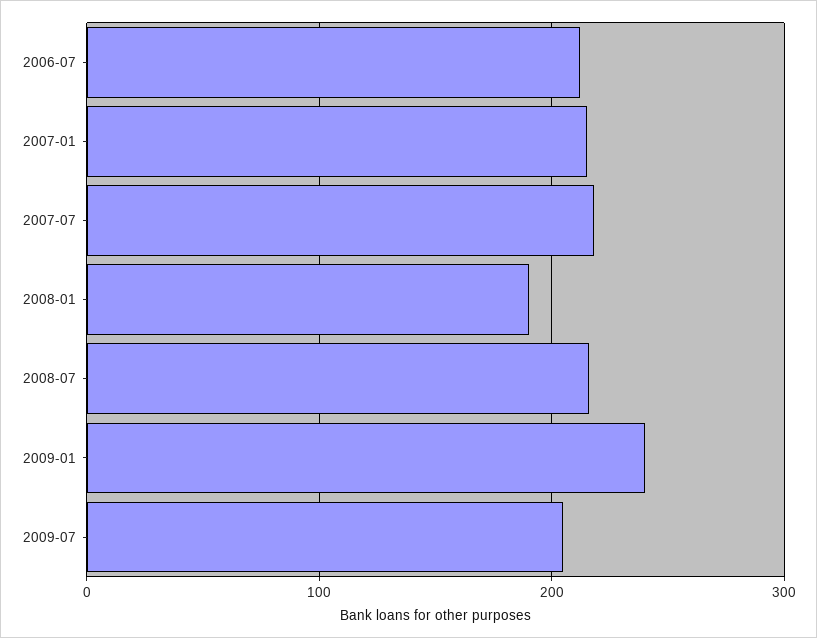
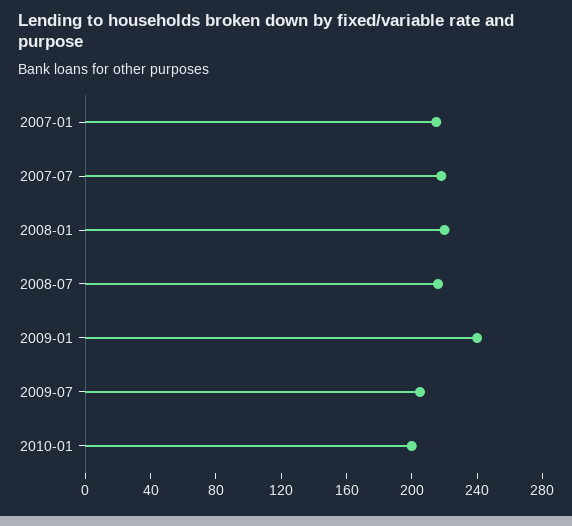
2006-07: 210 -> none
2008-01: 190 -> 220
2010-01: none -> 200

